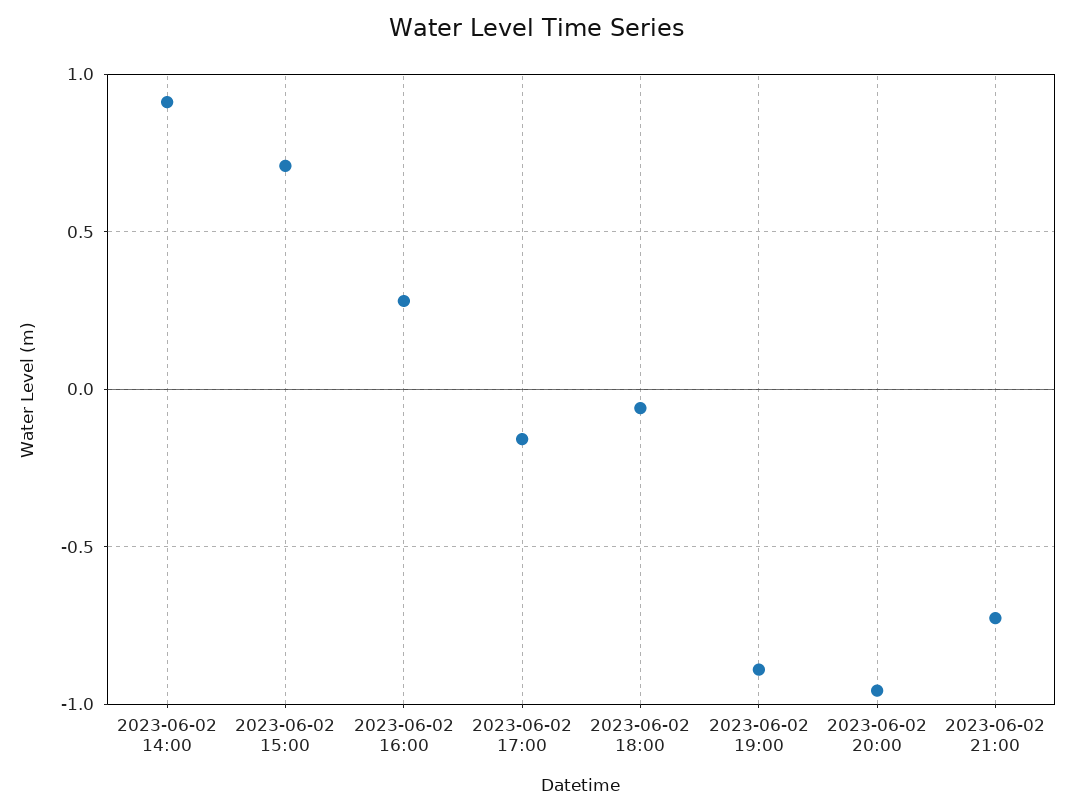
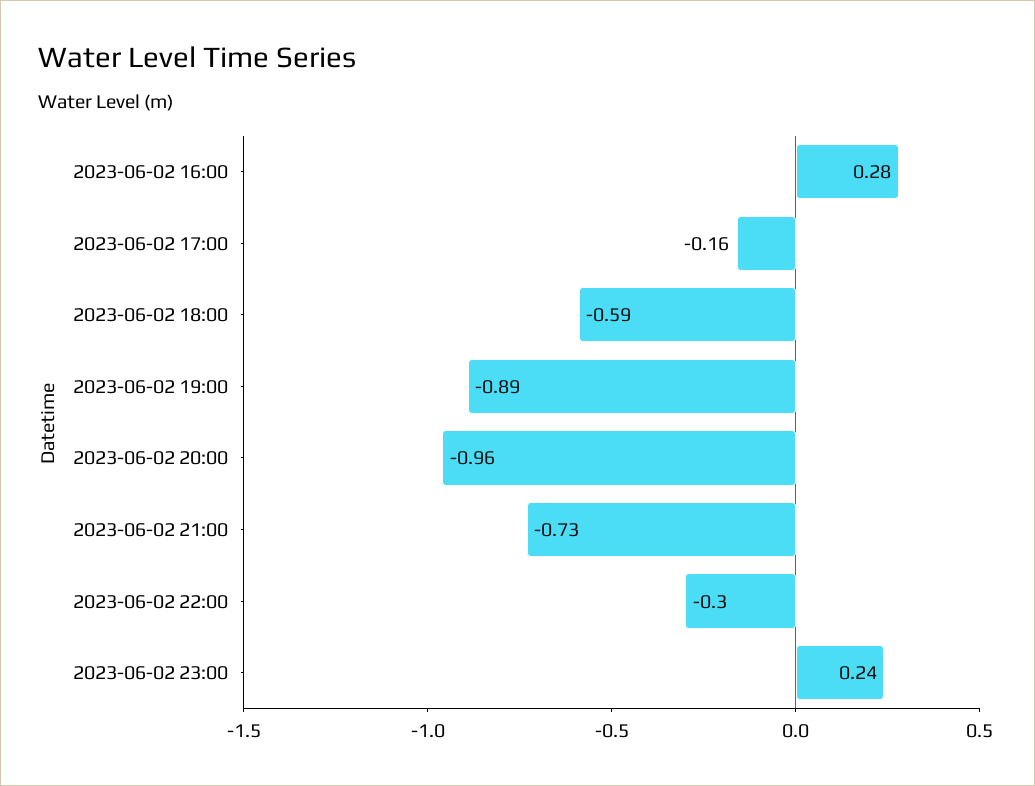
2023-06-02 14:00: 0.9 -> none
2023-06-02 15:00: 0.7 -> none
2023-06-02 18:00: -0.05 -> -0.59
2023-06-02 22:00: none -> -0.3
2023-06-02 23:00: none -> 0.24

